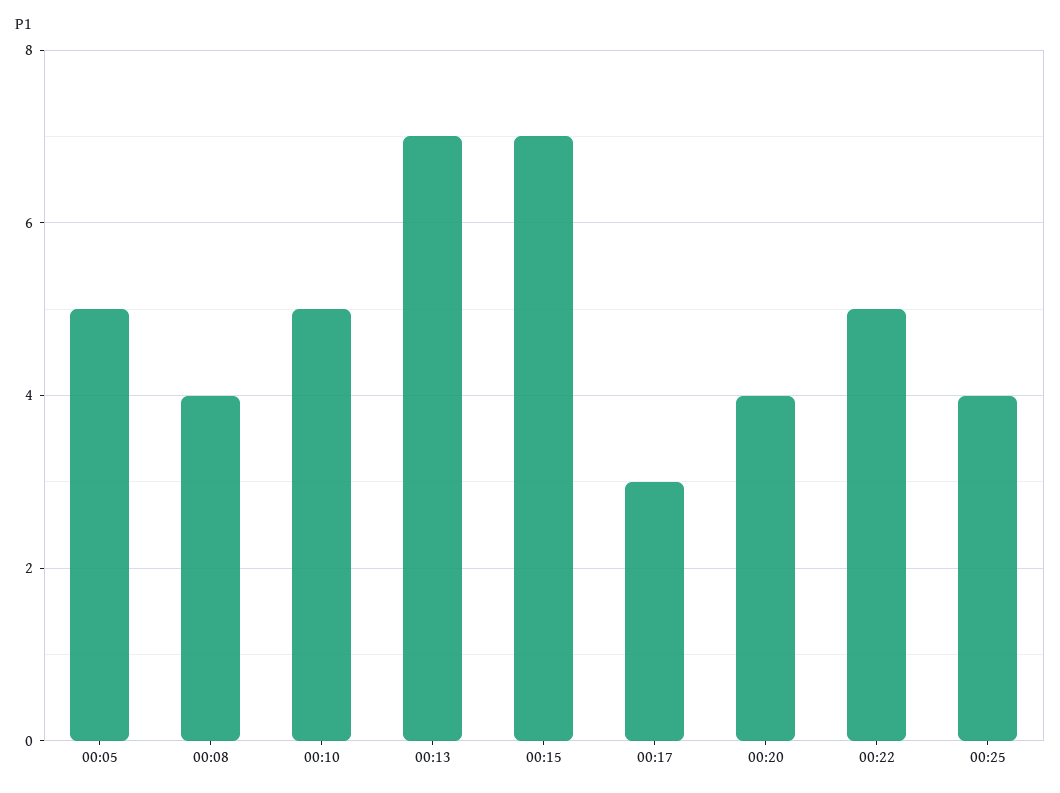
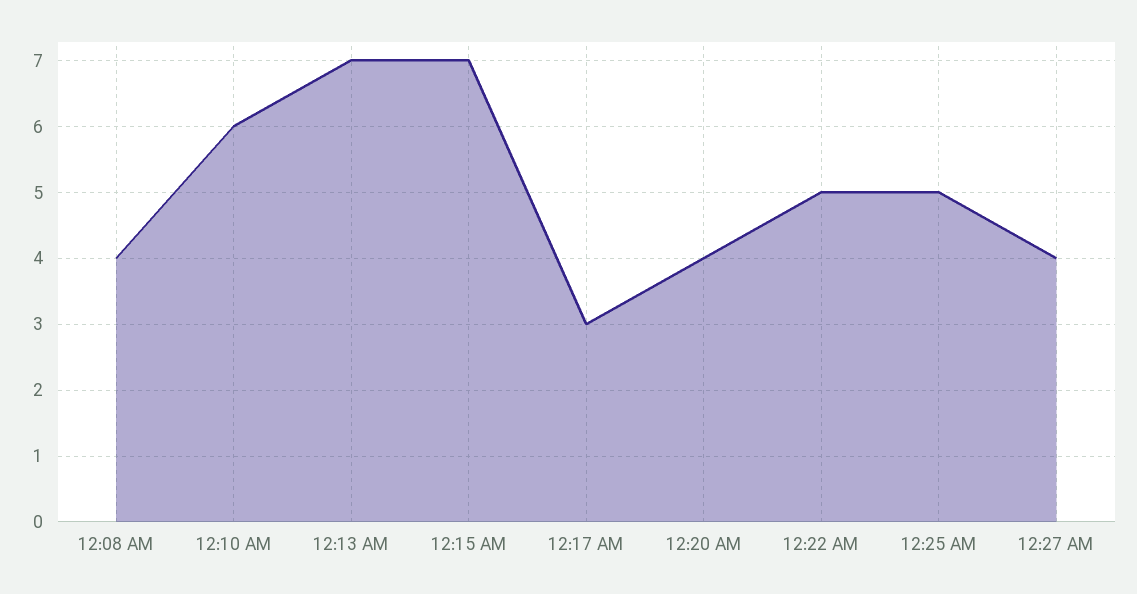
00:05: 5 -> none
00:10: 5 -> 6
00:25: 4 -> 5
12:27 AM: none -> 4

